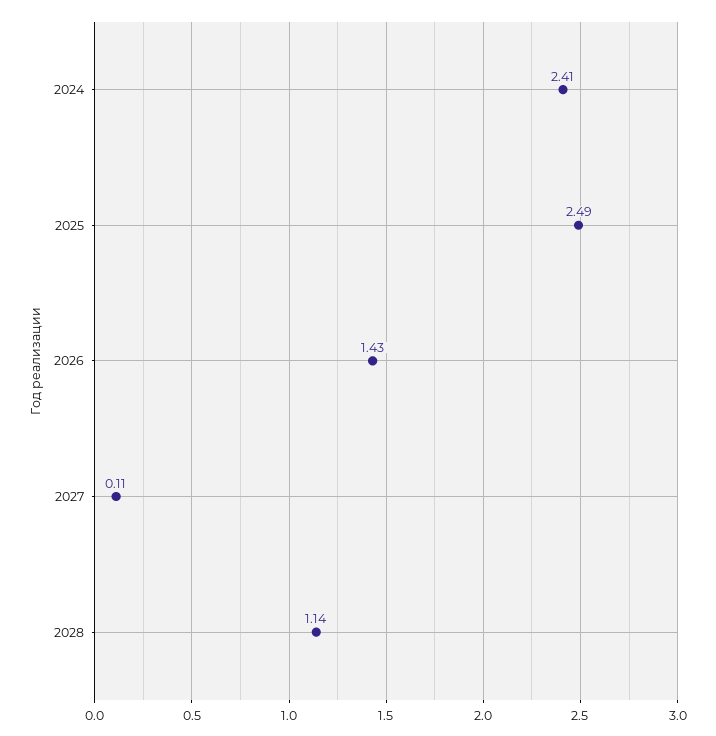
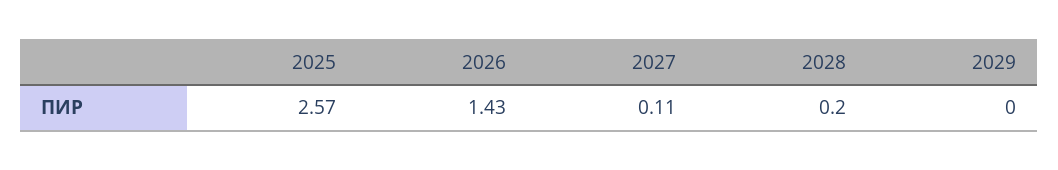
2024: 2.41 -> none
2025: 2.49 -> 2.57
2028: 1.14 -> 0.2
2029: none -> 0

